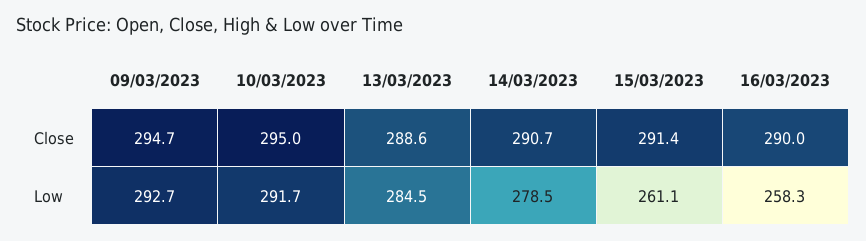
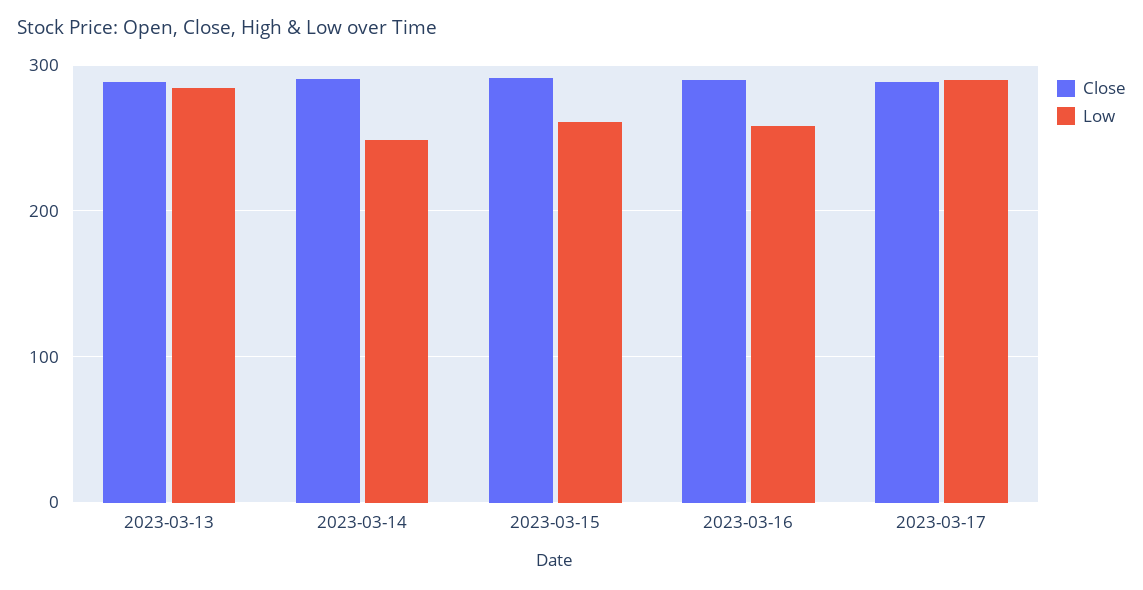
Close, 09/03/2023: 294.7 -> none
Close, 10/03/2023: 295 -> none
Low, 09/03/2023: 292.7 -> none
Low, 10/03/2023: 291.7 -> none
Low, 14/03/2023: 278.5 -> 250
Close, 2023-03-17: none -> 290
Low, 2023-03-17: none -> 290

